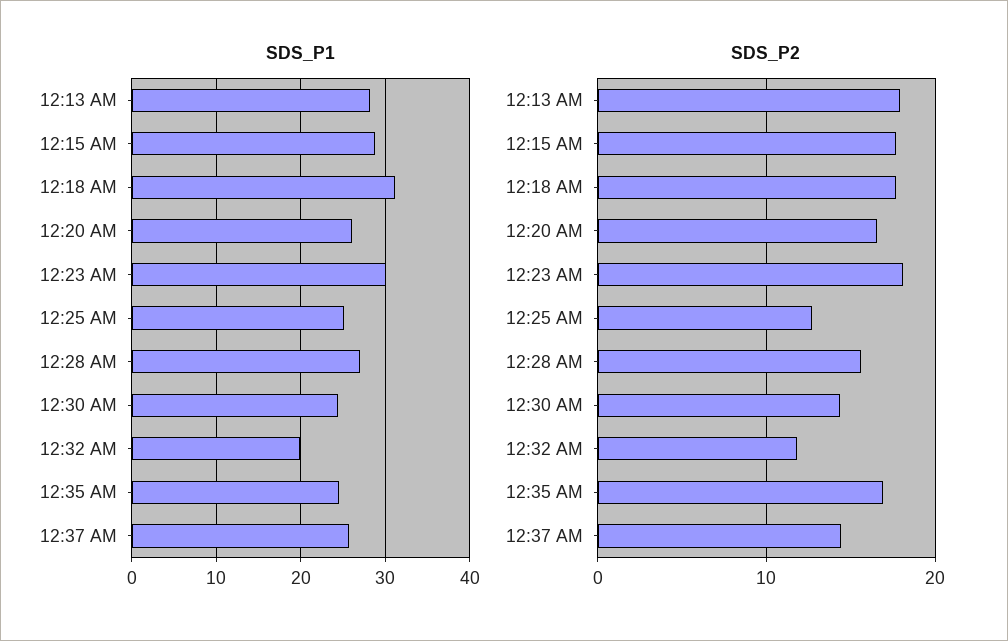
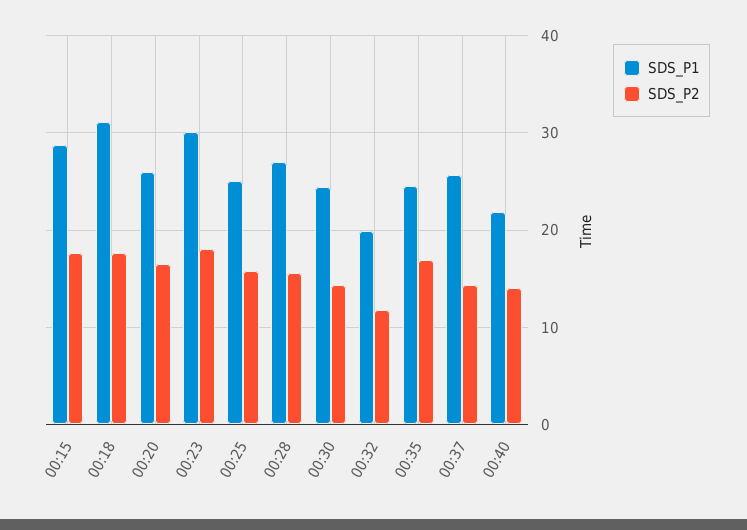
SDS_P1, 12:13 AM: 28 -> none
SDS_P2, 12:13 AM: 18 -> none
SDS_P2, 12:25 AM: 13 -> 16
SDS_P1, 00:40: none -> 22
SDS_P2, 00:40: none -> 14

